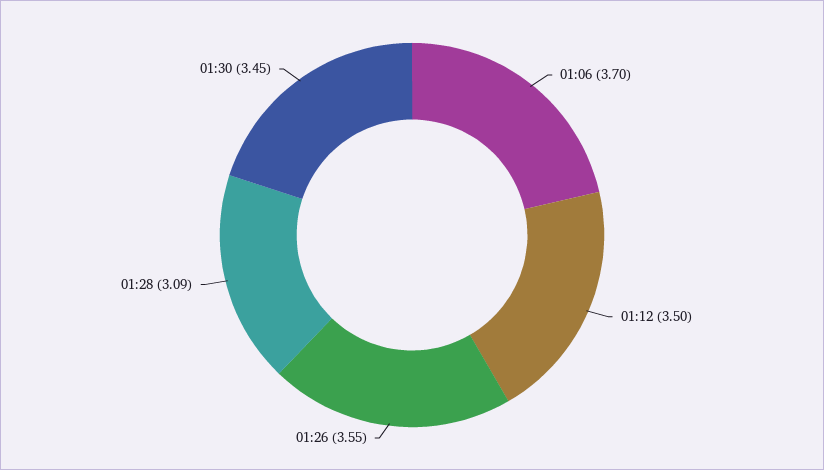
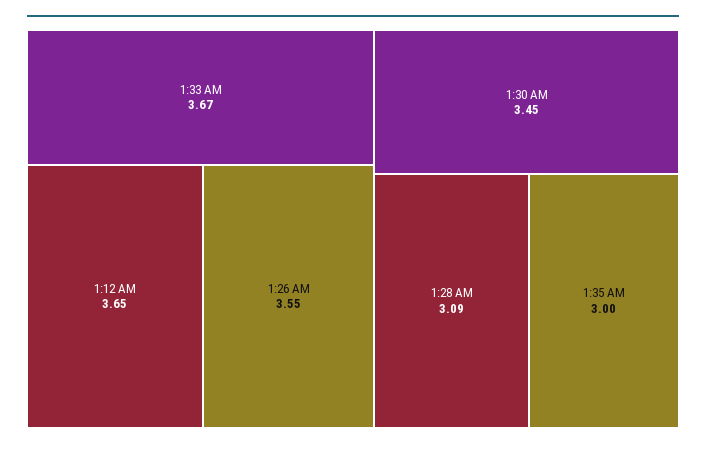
01:06: 3.7 -> none
01:12: 3.5 -> 3.65
1:33 AM: none -> 3.67
1:35 AM: none -> 3

